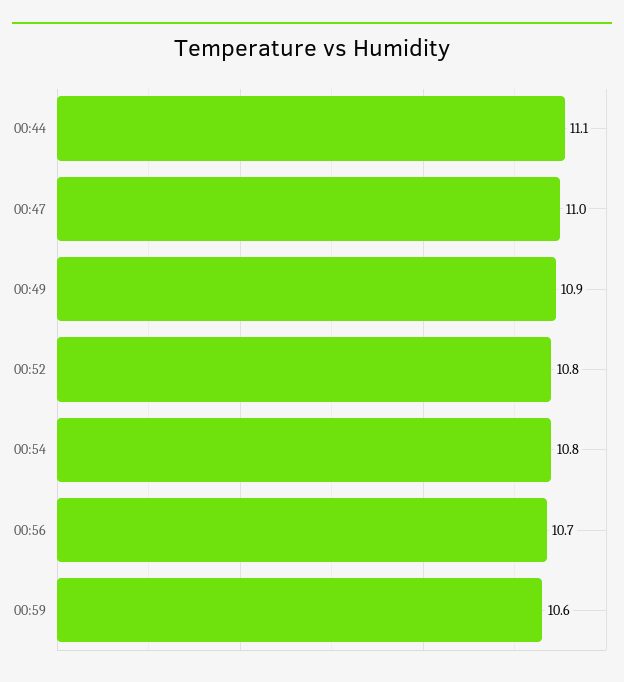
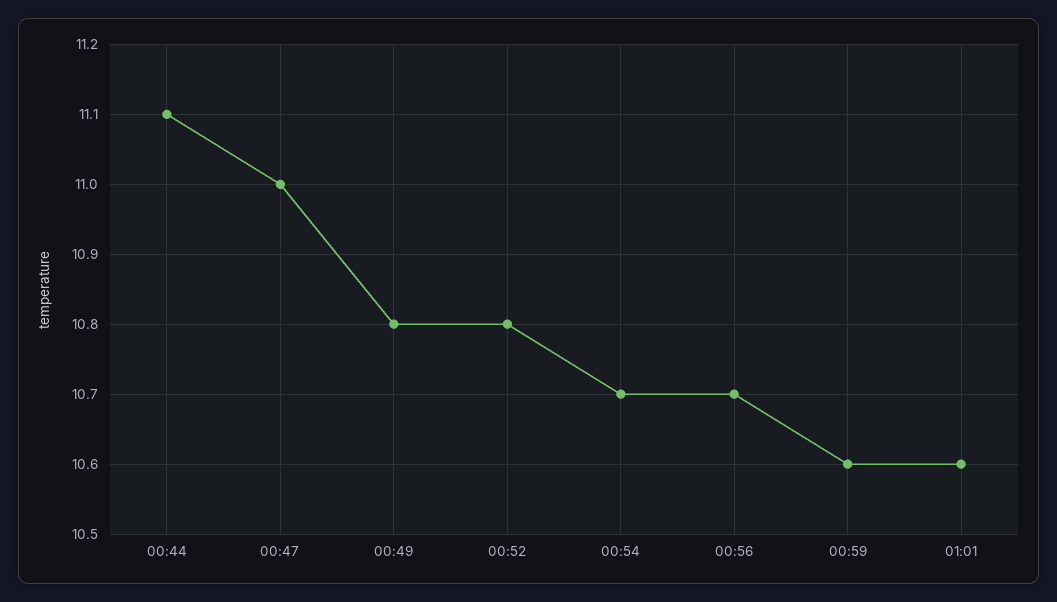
00:49: 10.9 -> 10.8
00:54: 10.8 -> 10.7
01:01: none -> 10.6

